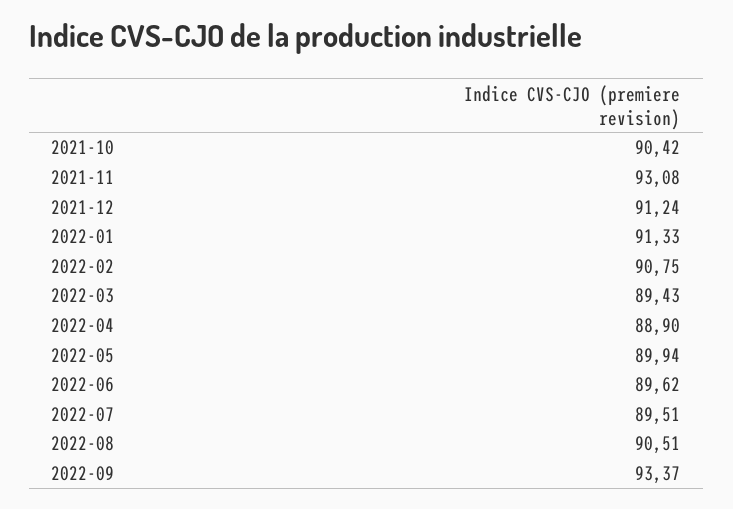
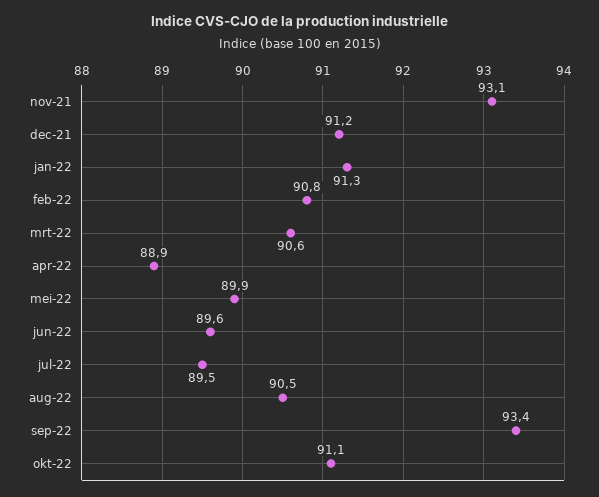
2021-10: 90.42 -> none
2022-03: 89.43 -> 90.6
okt-22: none -> 91.1

